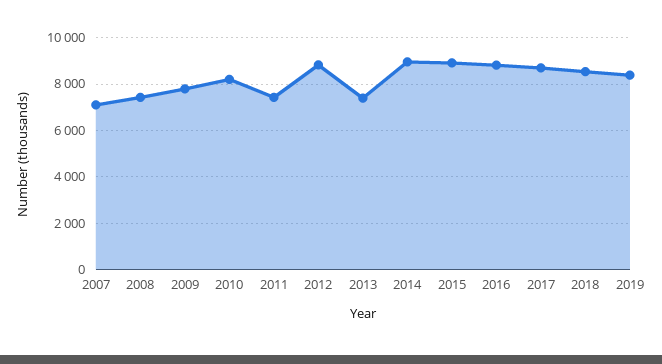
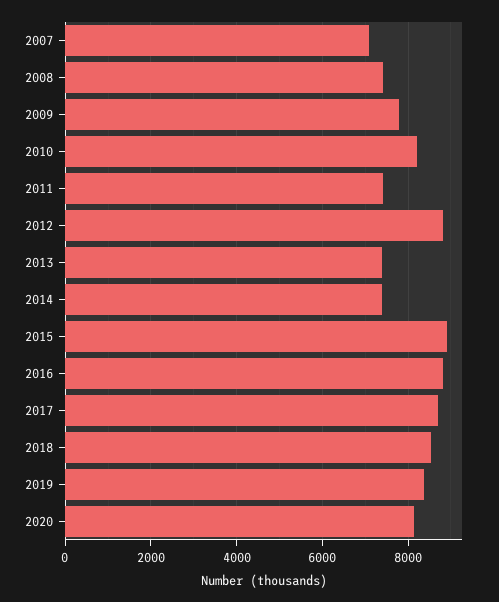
2014: 9000 -> 7400
2020: none -> 8200

